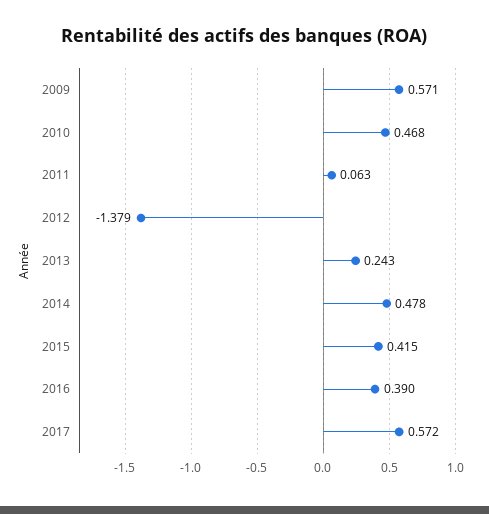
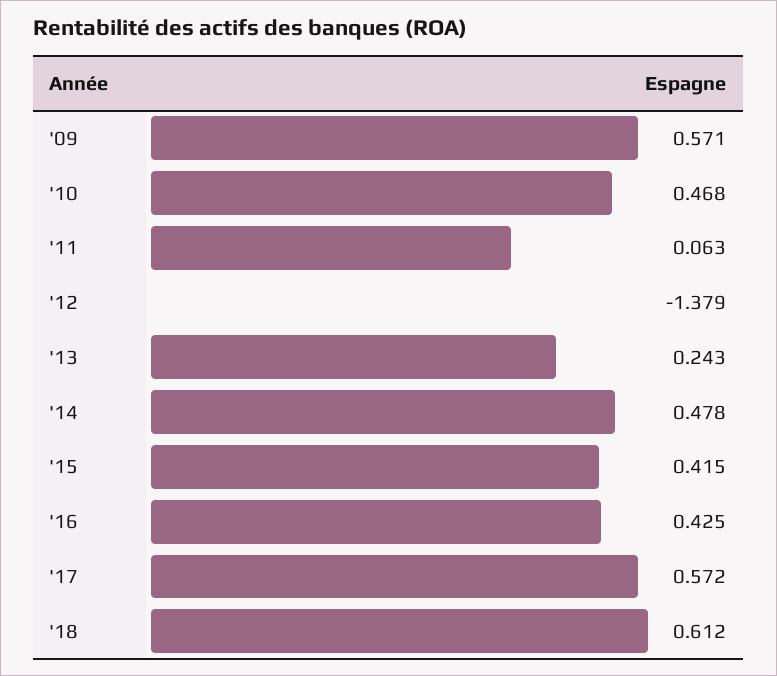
2016: 0.39 -> 0.425
'18: none -> 0.612

